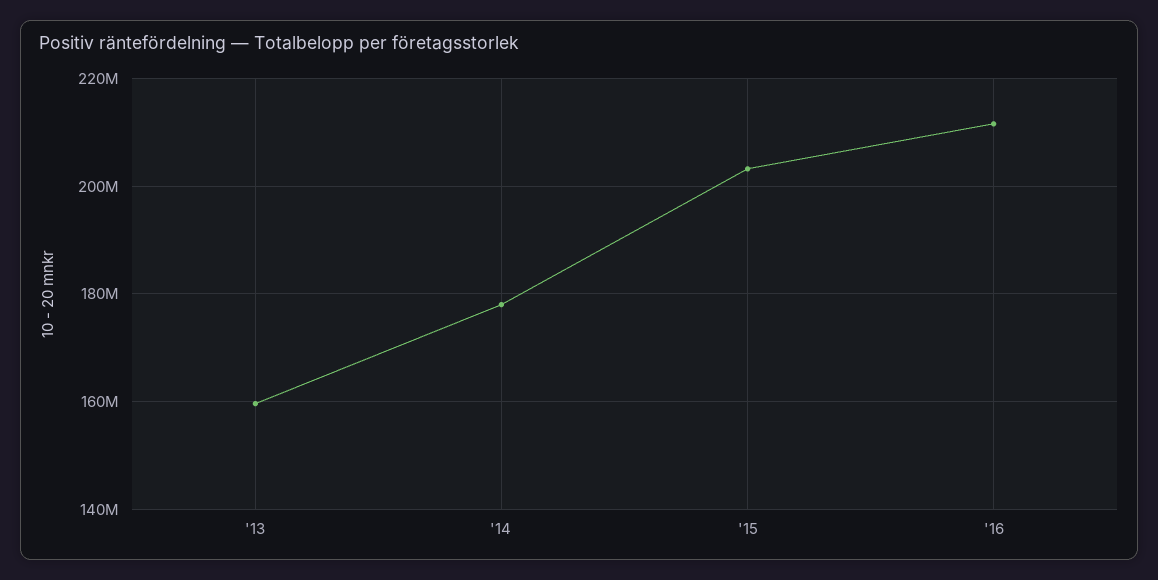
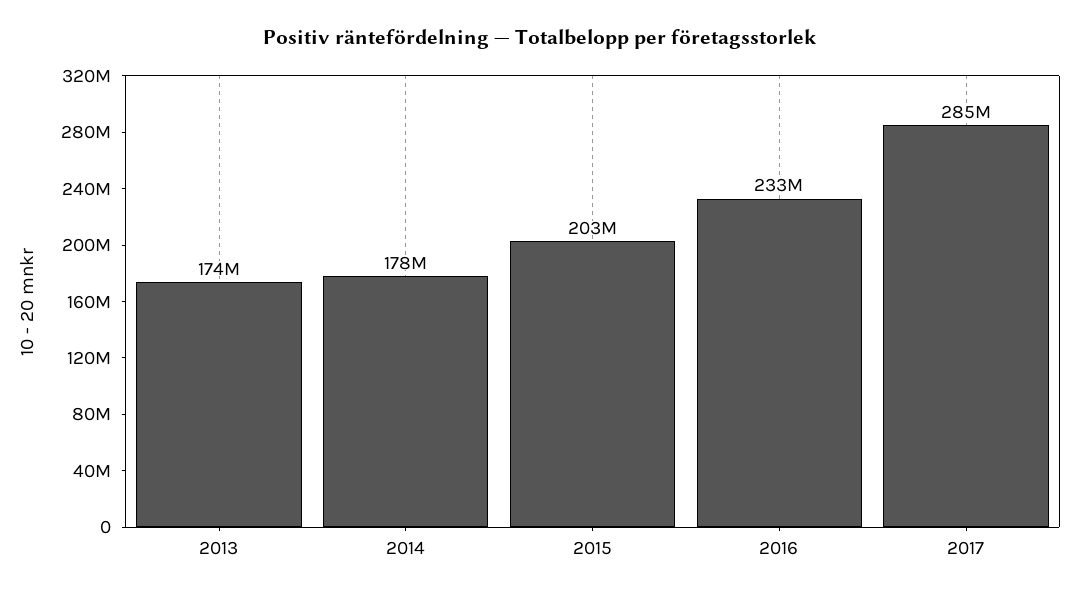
'13: 160000000 -> 174000000
'16: 212000000 -> 233000000
2017: none -> 285000000

